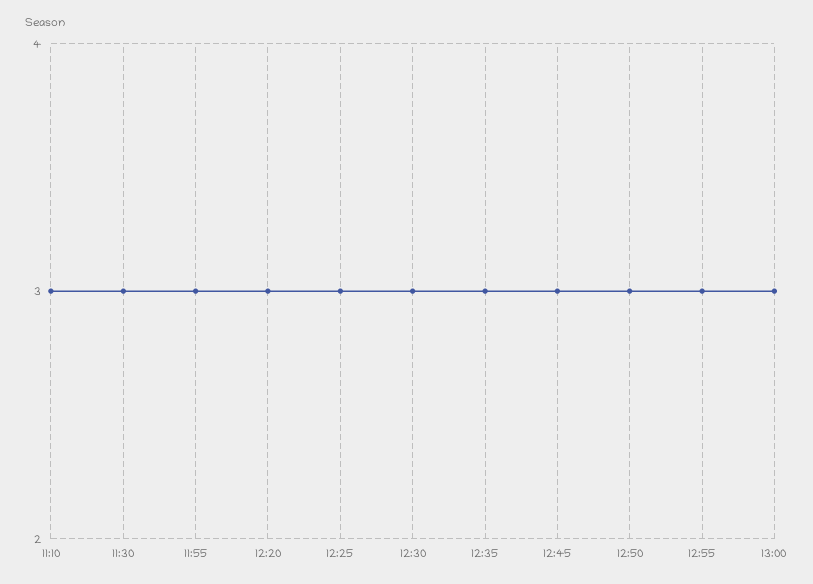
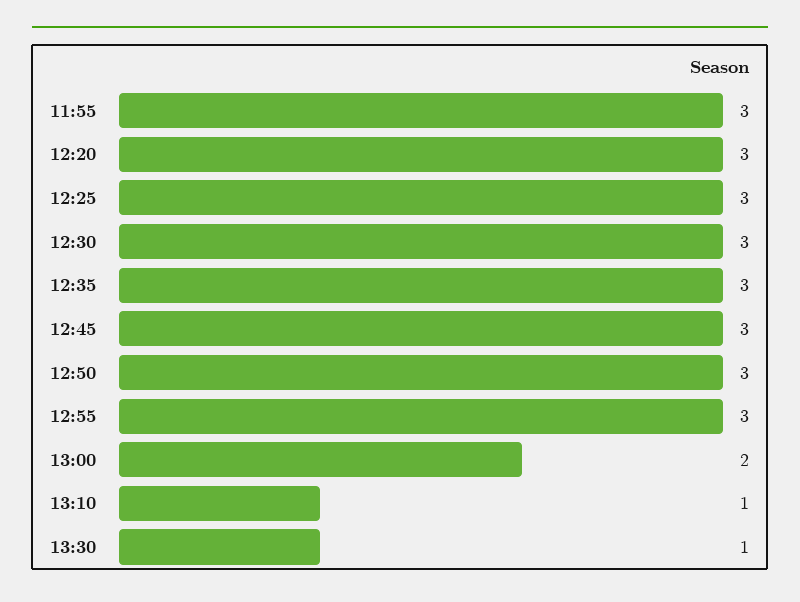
11:10: 3 -> none
11:30: 3 -> none
13:00: 3 -> 2
13:10: none -> 1
13:30: none -> 1

